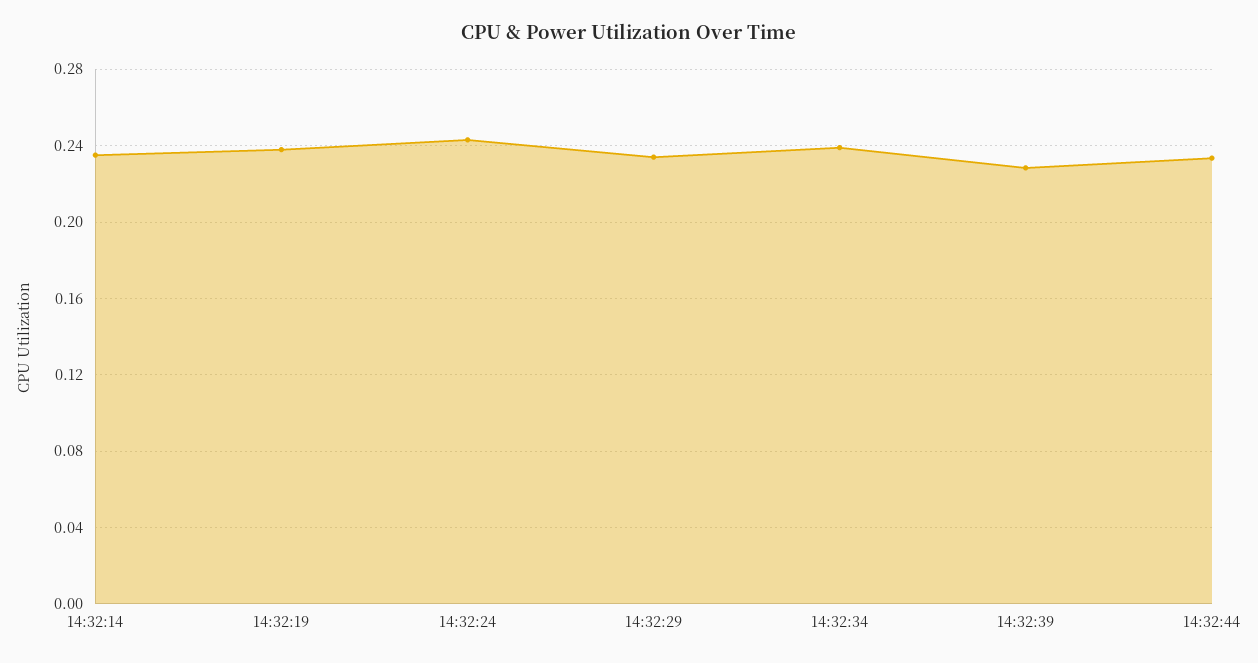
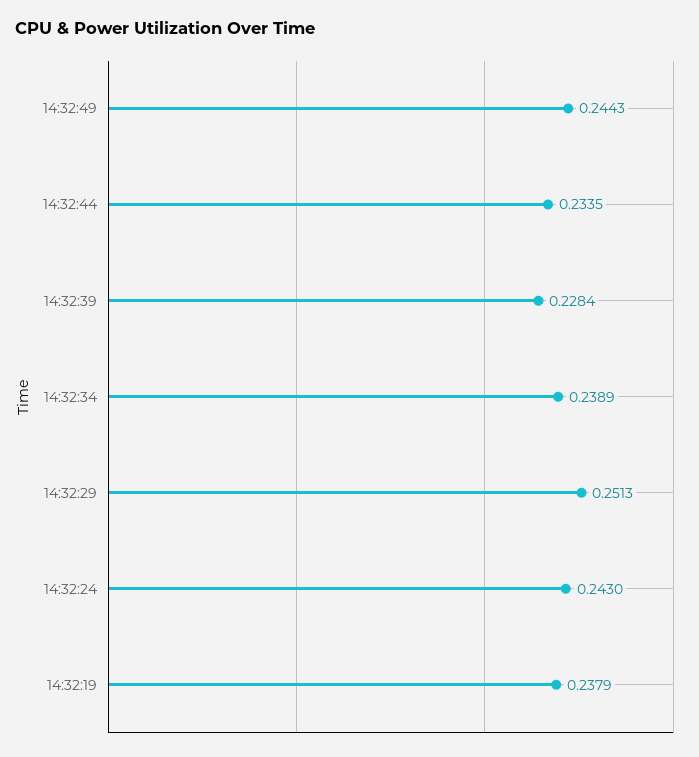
14:32:14: 0.235 -> none
14:32:29: 0.235 -> 0.2513
14:32:49: none -> 0.2443

